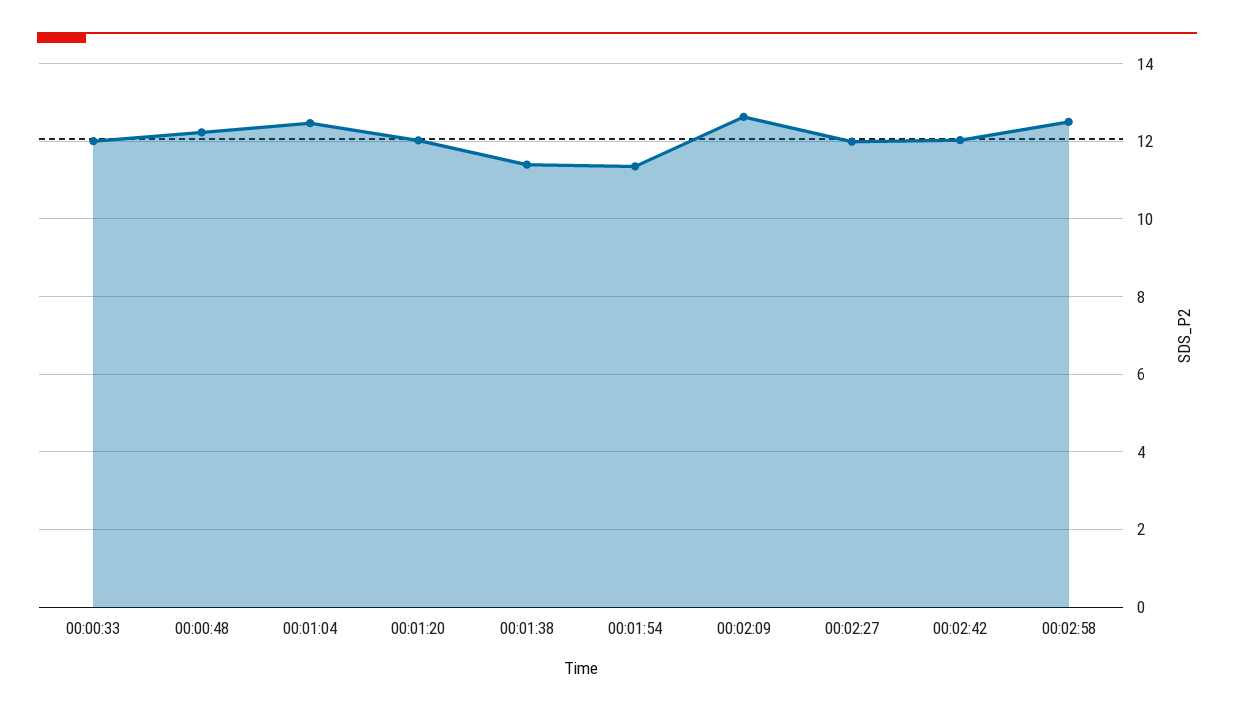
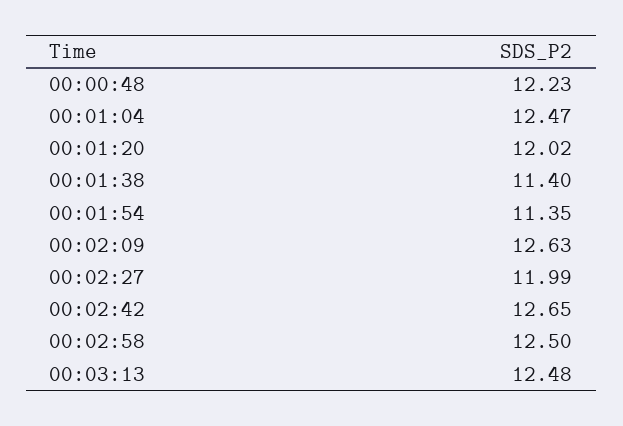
00:00:33: 12 -> none
00:02:42: 12 -> 12.65
00:03:13: none -> 12.48

